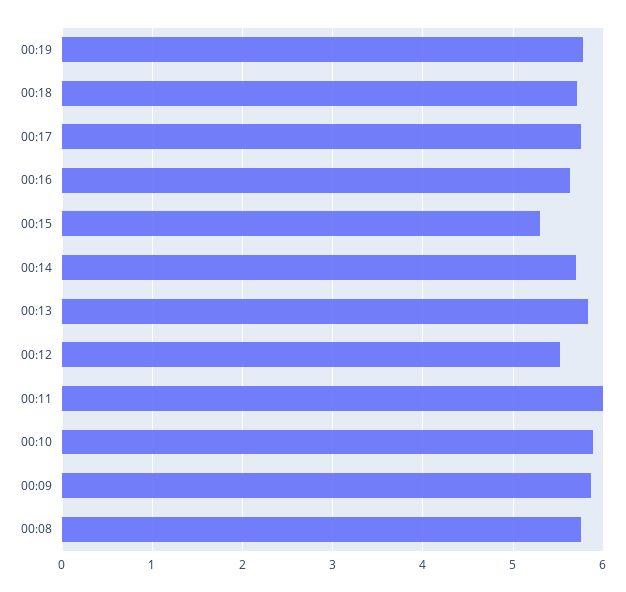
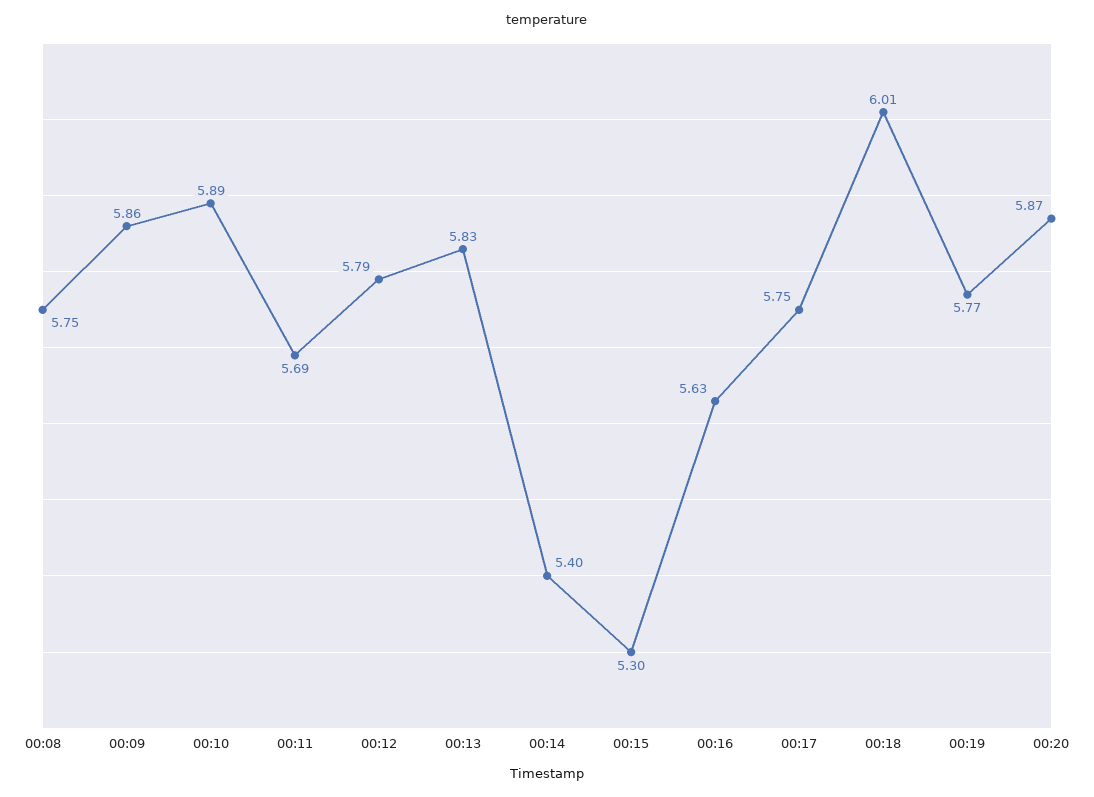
00:18: 5.7 -> 6.01
00:14: 5.7 -> 5.4
00:12: 5.5 -> 5.79
00:11: 6 -> 5.69
00:20: none -> 5.87

